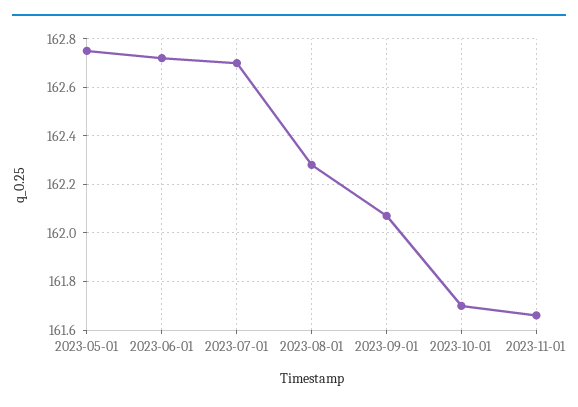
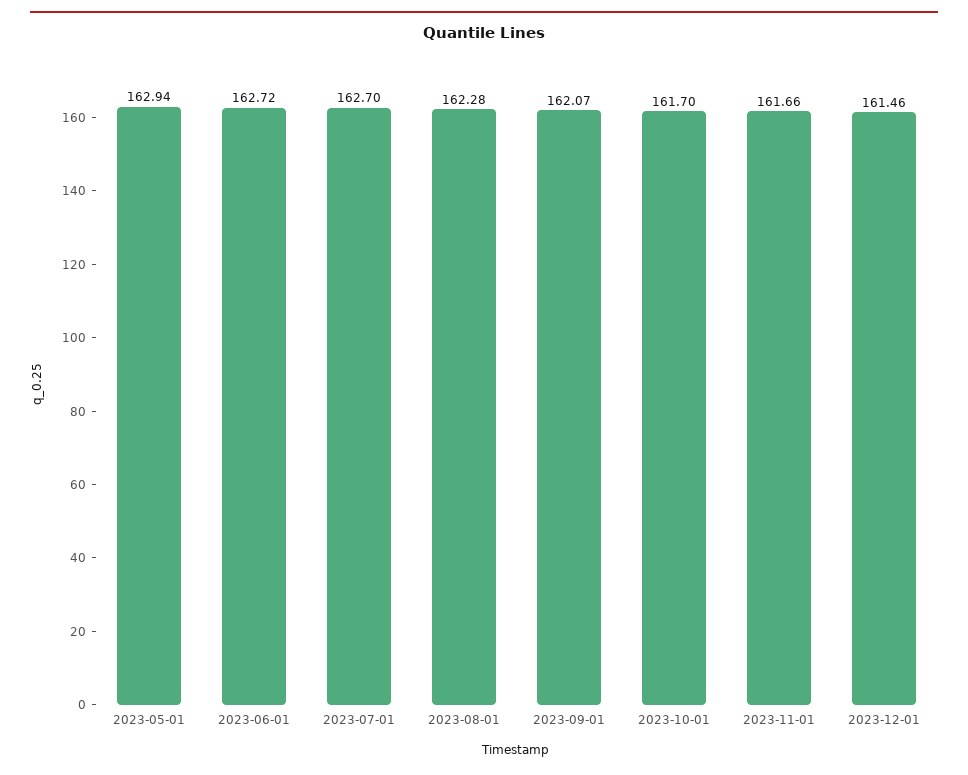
2023-05-01: 162.75 -> 162.94
2023-12-01: none -> 161.46

